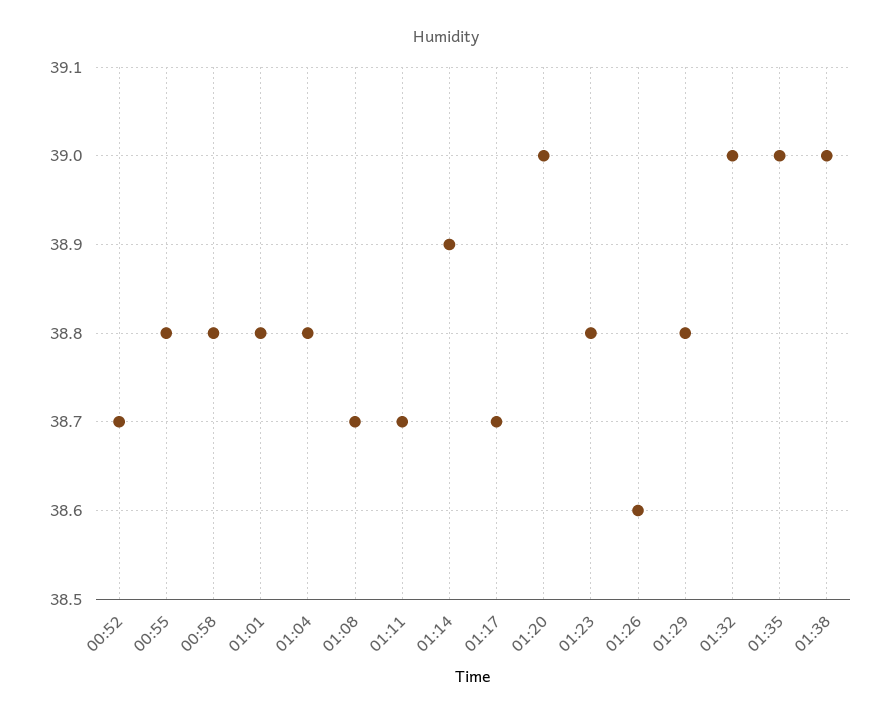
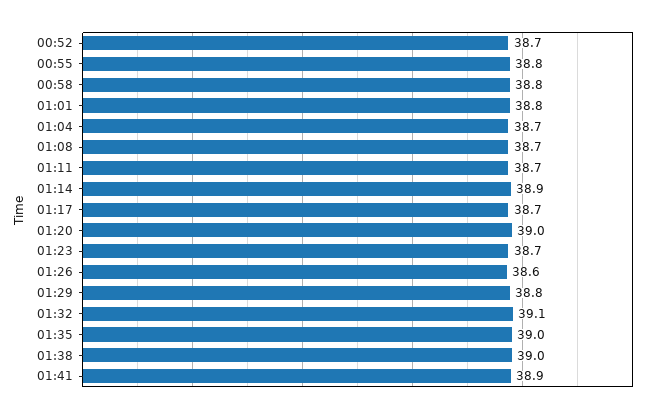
01:04: 38.8 -> 38.7
01:23: 38.8 -> 38.7
01:32: 39 -> 39.1
01:41: none -> 38.9

